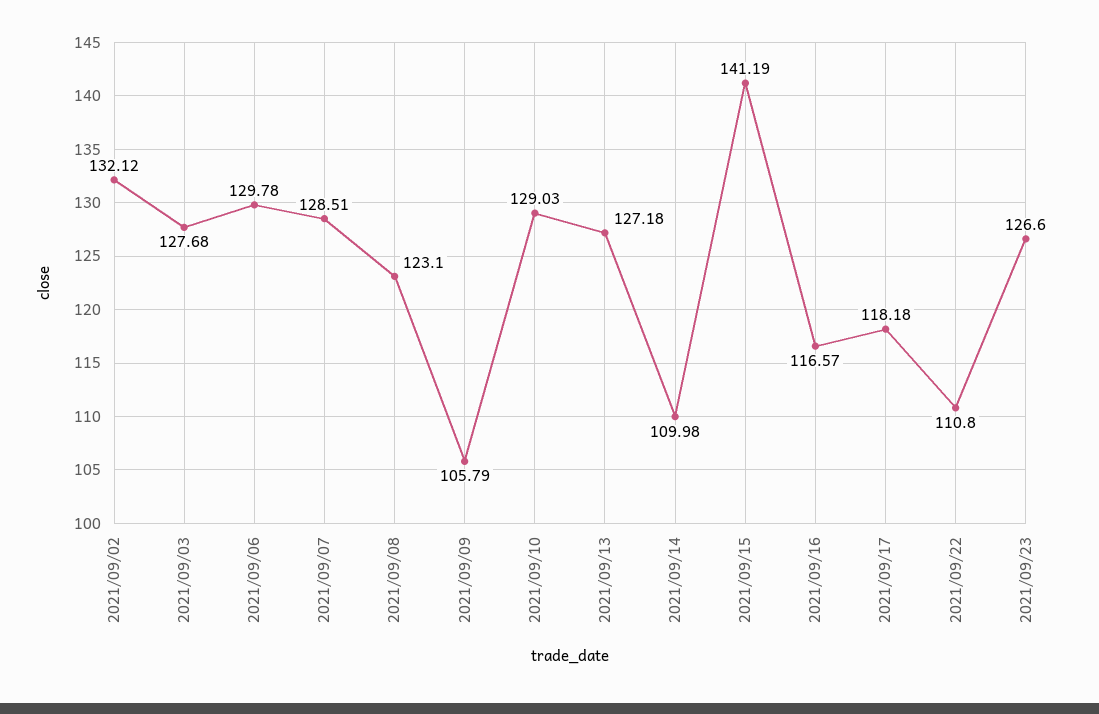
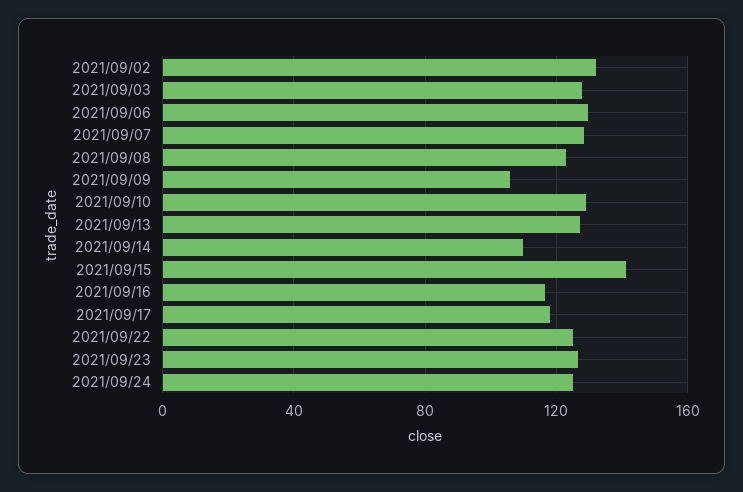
2021/09/22: 110.8 -> 125
2021/09/24: none -> 125

